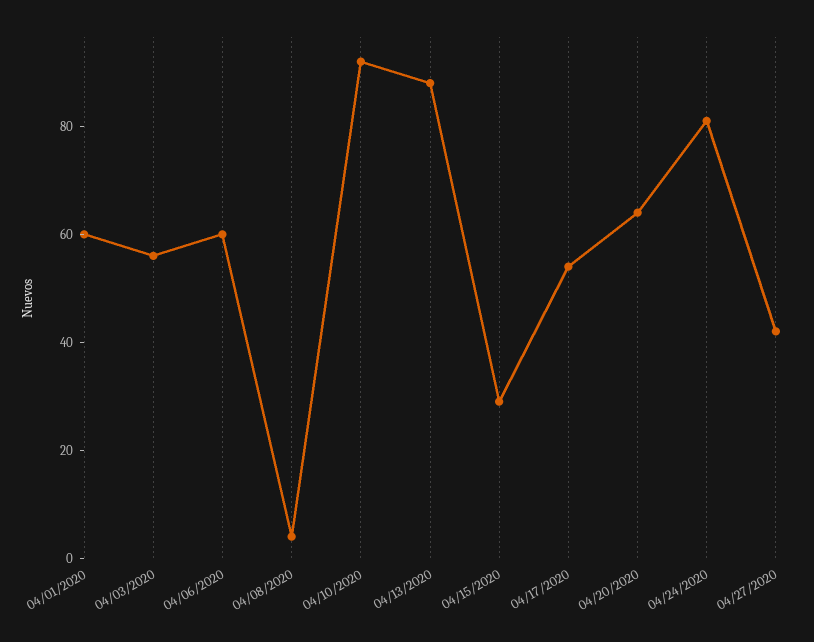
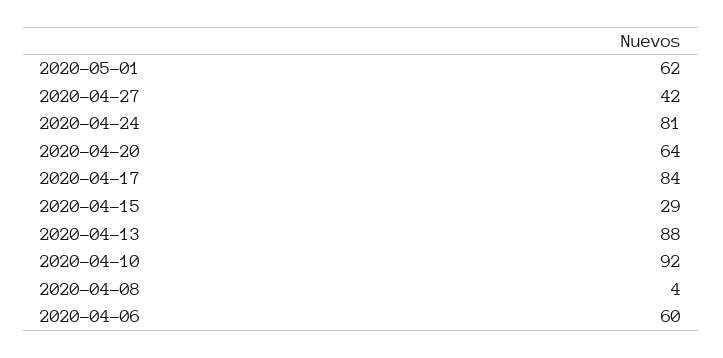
04/01/2020: 60 -> none
04/03/2020: 55 -> none
04/17/2020: 55 -> 84
2020-05-01: none -> 62

